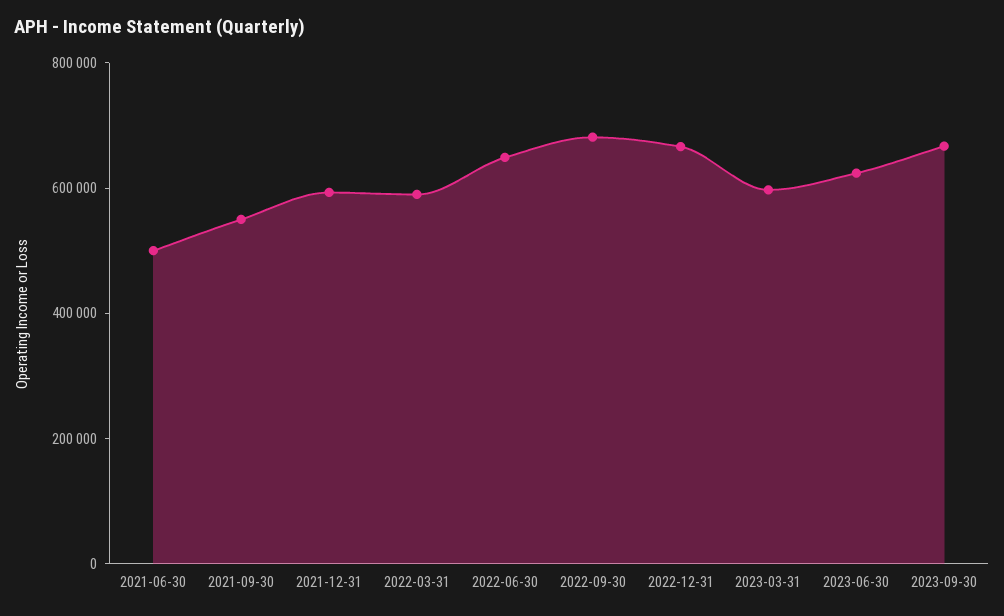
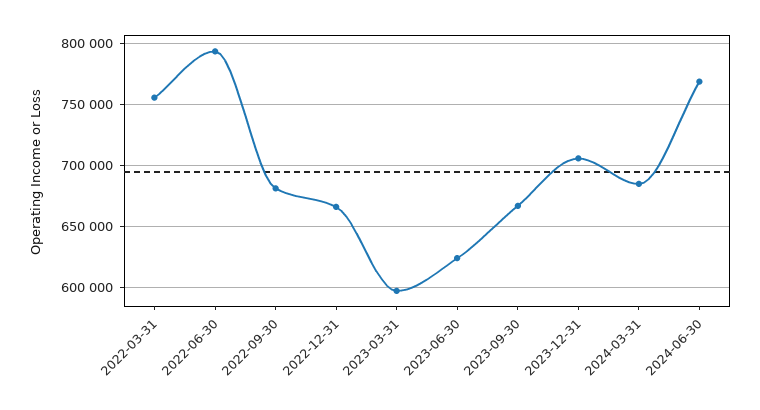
2021-06-30: 500000 -> none
2021-09-30: 550000 -> none
2021-12-31: 600000 -> none
2022-03-31: 600000 -> 755000
2022-06-30: 650000 -> 795000
2023-12-31: none -> 705000
2024-03-31: none -> 685000
2024-06-30: none -> 770000

